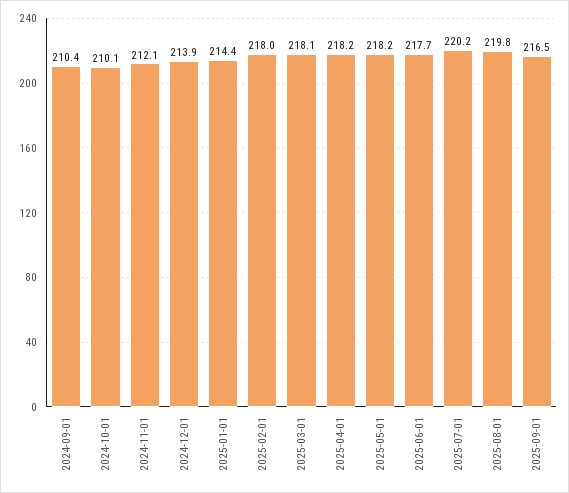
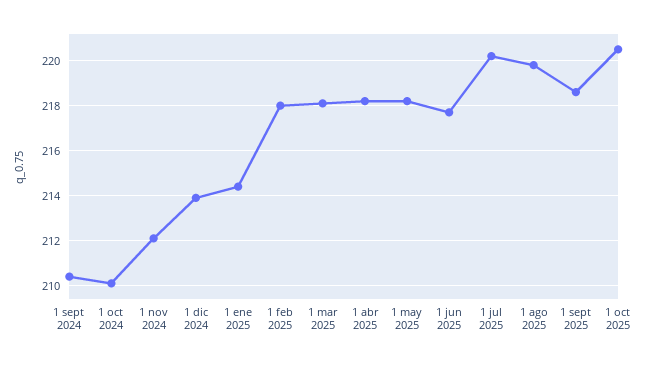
2025-09-01: 216.5 -> 218.5
1 oct 2025: none -> 220.5

